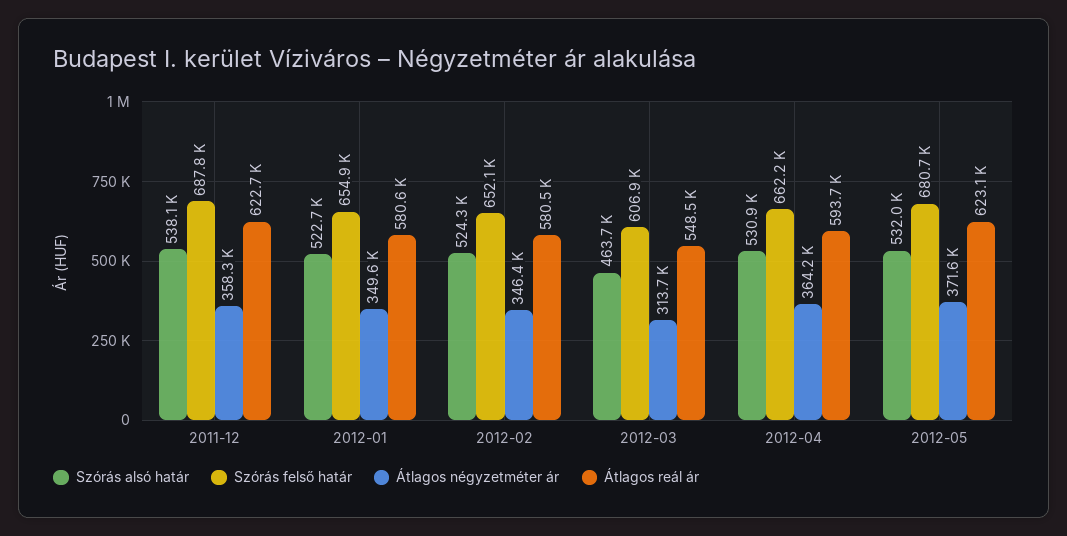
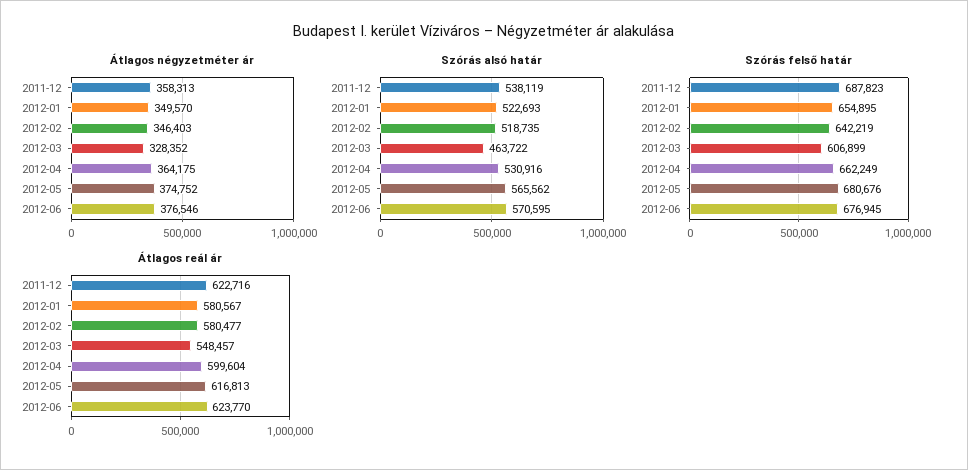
Szórás alsó határ, 2012-02: 524300 -> 518735
Szórás felső határ, 2012-02: 652100 -> 642219
Átlagos négyzetméter ár, 2012-03: 313700 -> 328352
Átlagos reál ár, 2012-04: 593700 -> 599604
Szórás alsó határ, 2012-05: 532000 -> 565562
Átlagos négyzetméter ár, 2012-05: 371600 -> 374752
Átlagos reál ár, 2012-05: 623100 -> 616813
Átlagos négyzetméter ár, 2012-06: none -> 376546
Szórás alsó határ, 2012-06: none -> 570595
Szórás felső határ, 2012-06: none -> 676945
Átlagos reál ár, 2012-06: none -> 623770

